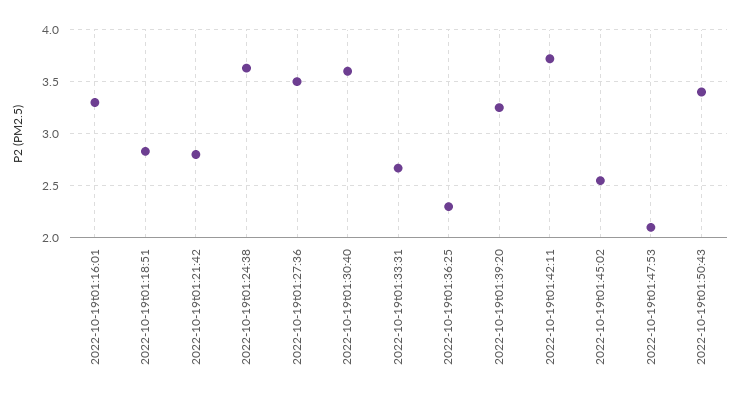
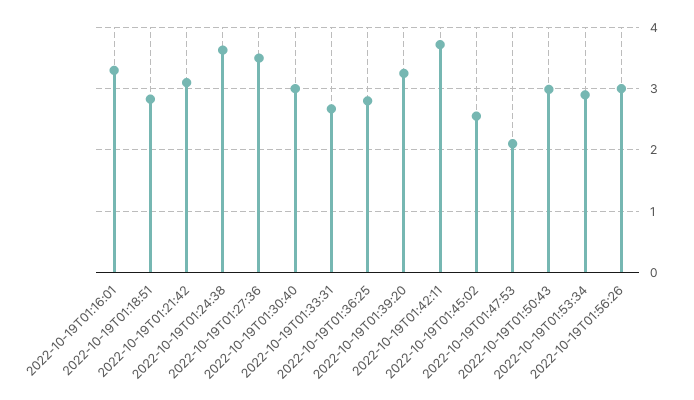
2022-10-19t01:21:42: 2.8 -> 3.1
2022-10-19t01:30:40: 3.6 -> 3
2022-10-19t01:36:25: 2.3 -> 2.8
2022-10-19t01:50:43: 3.4 -> 3
2022-10-19T01:53:34: none -> 2.9
2022-10-19T01:56:26: none -> 3

